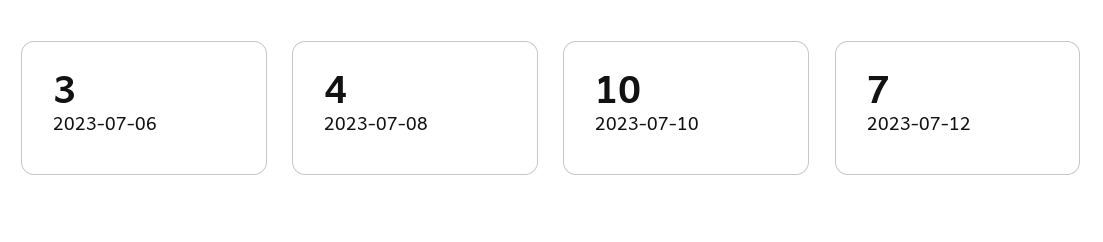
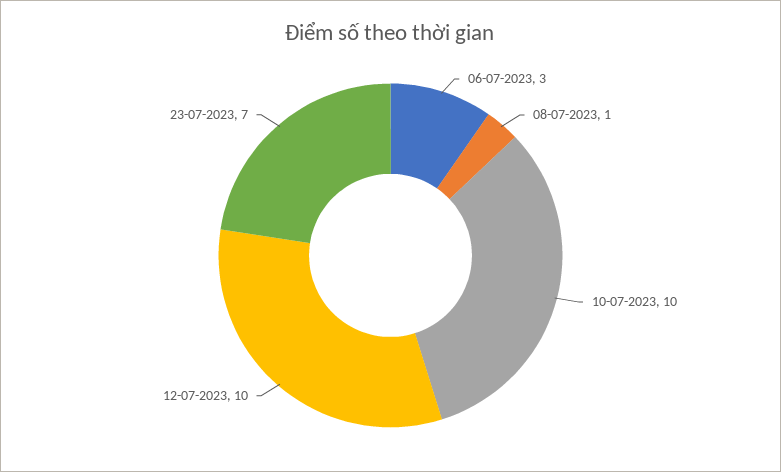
2023-07-08: 4 -> 1
2023-07-12: 7 -> 10
23-07-2023: none -> 7

